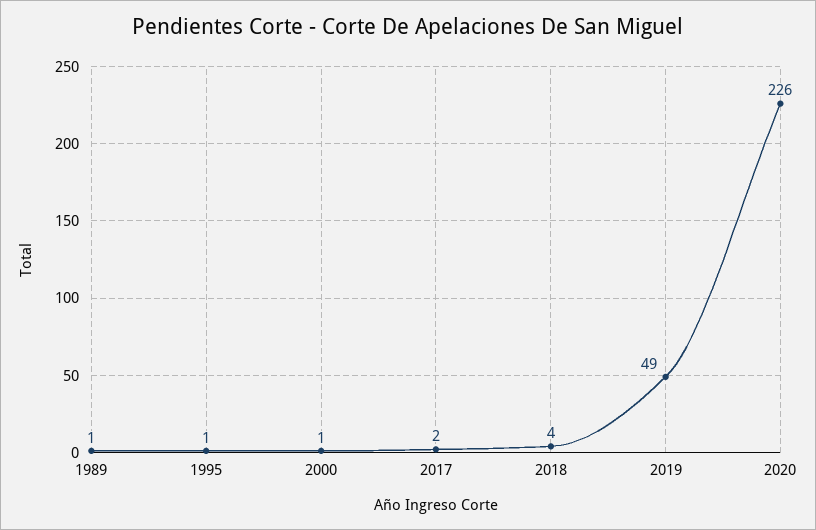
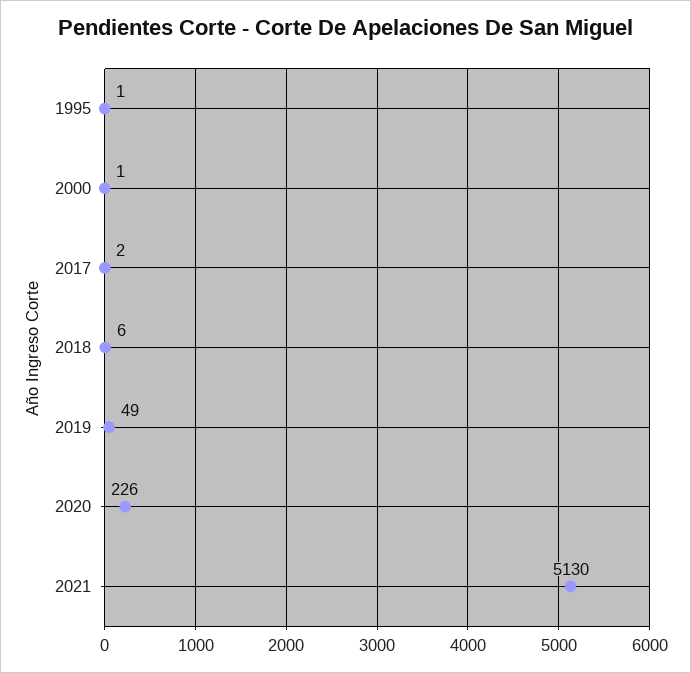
1989: 1 -> none
2018: 4 -> 6
2021: none -> 5130

